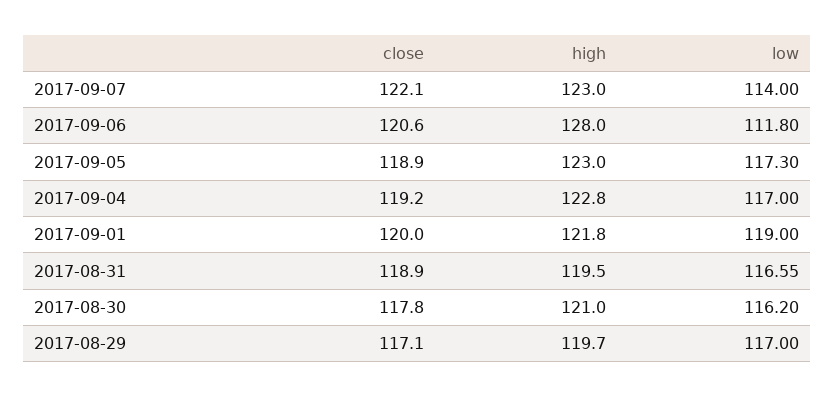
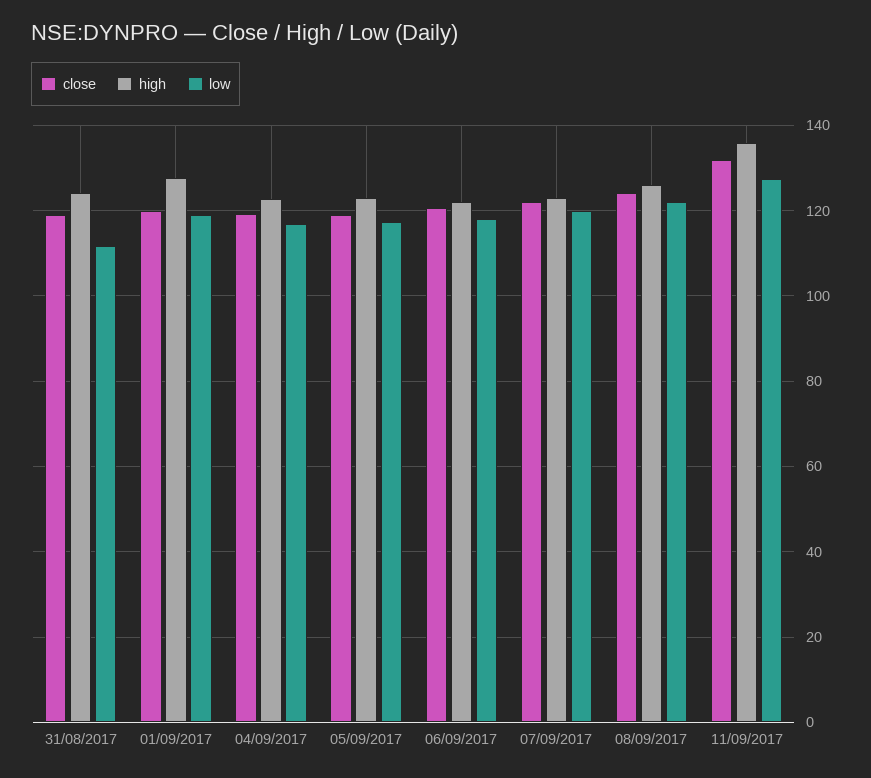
low, 2017-09-07: 114 -> 120
high, 2017-09-06: 128 -> 122
low, 2017-09-06: 111.8 -> 118
high, 2017-09-01: 121.8 -> 128
high, 2017-08-31: 119.5 -> 124
low, 2017-08-31: 116.55 -> 112
close, 2017-08-30: 117.8 -> none
high, 2017-08-30: 121 -> none
low, 2017-08-30: 116.2 -> none
close, 2017-08-29: 117.1 -> none
high, 2017-08-29: 119.7 -> none
low, 2017-08-29: 117 -> none
close, 08/09/2017: none -> 124
high, 08/09/2017: none -> 126
low, 08/09/2017: none -> 122
close, 11/09/2017: none -> 132
high, 11/09/2017: none -> 136
low, 11/09/2017: none -> 128

